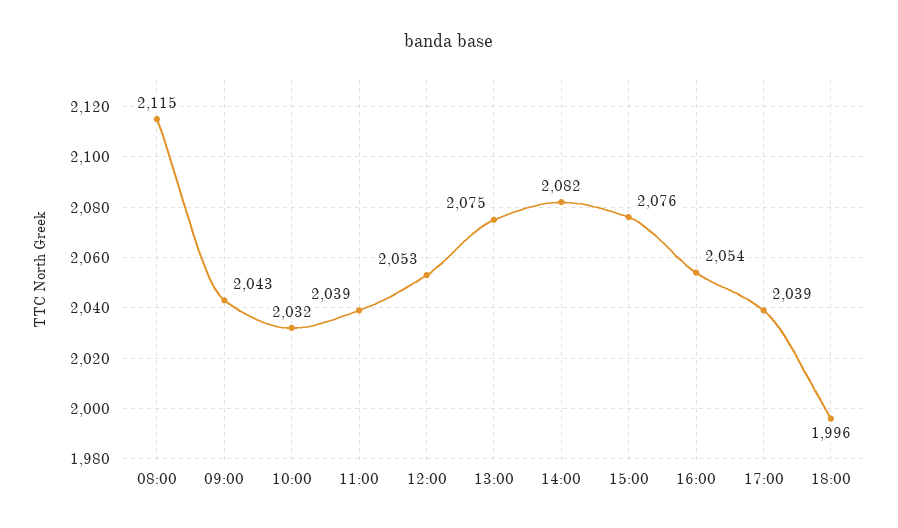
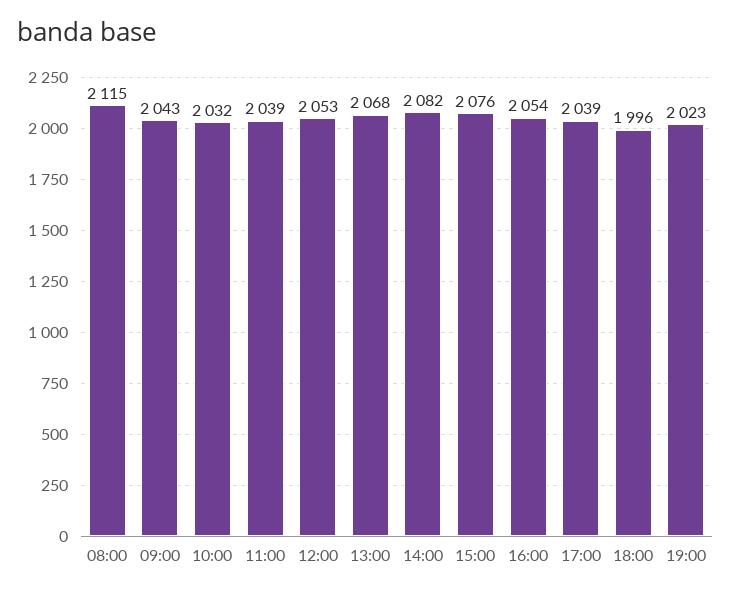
13:00: 2075 -> 2068
19:00: none -> 2023

